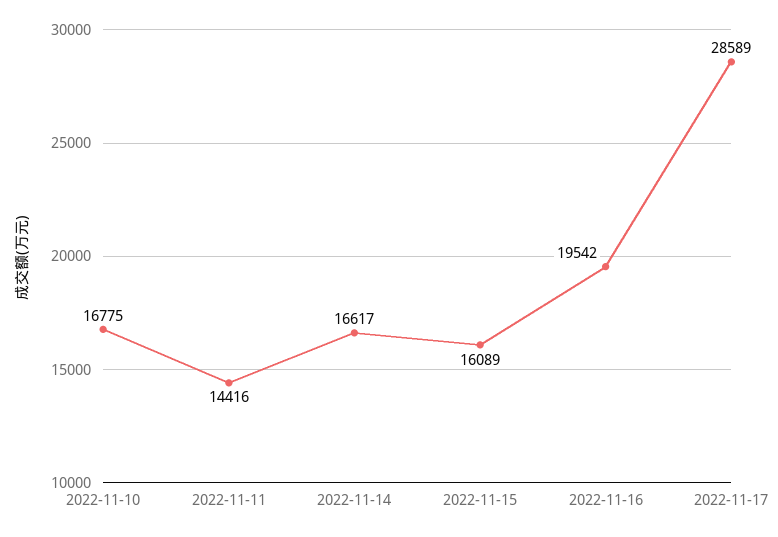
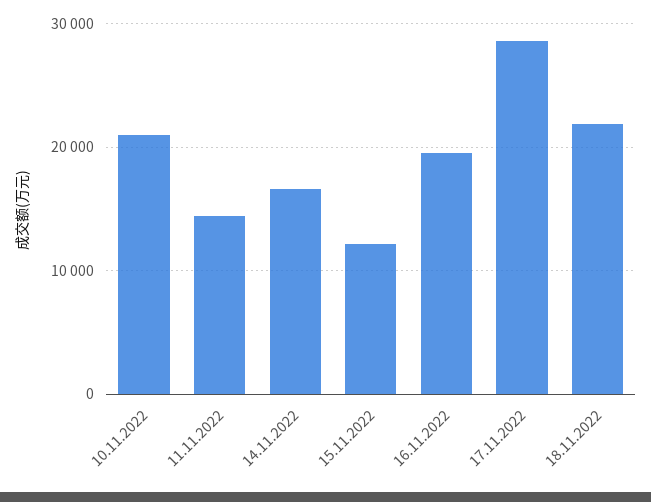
2022-11-10: 16775 -> 21000
2022-11-15: 16089 -> 12000
18.11.2022: none -> 22000

